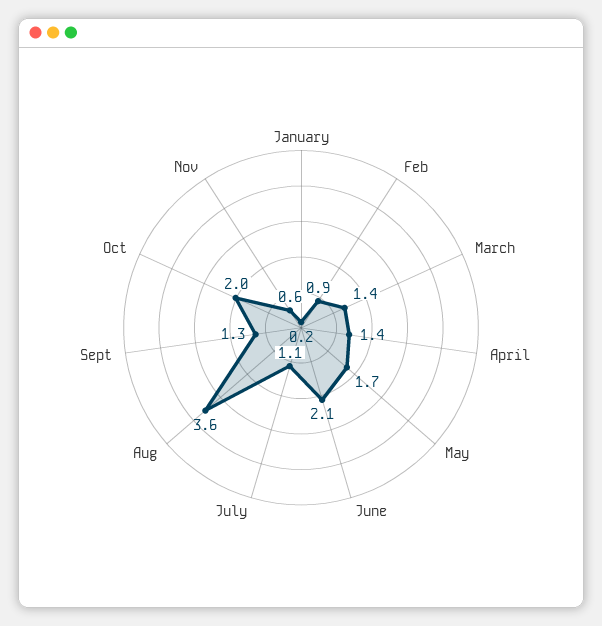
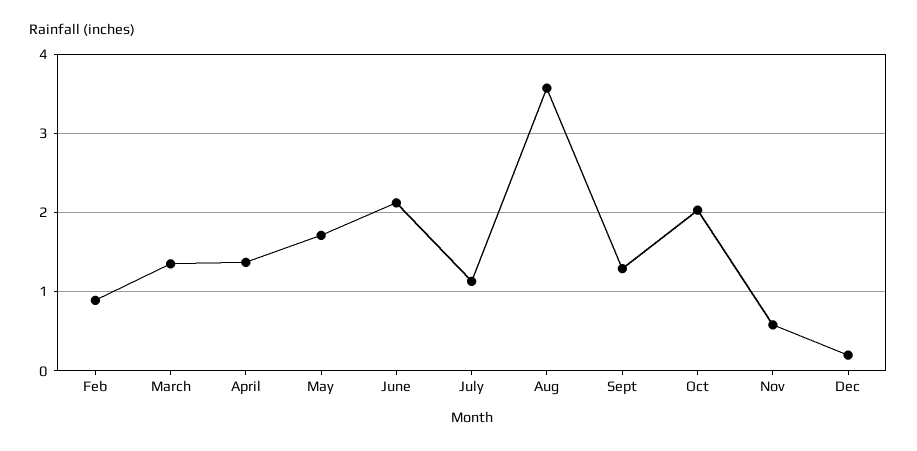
January: 0.2 -> none
Dec: none -> 0.2

